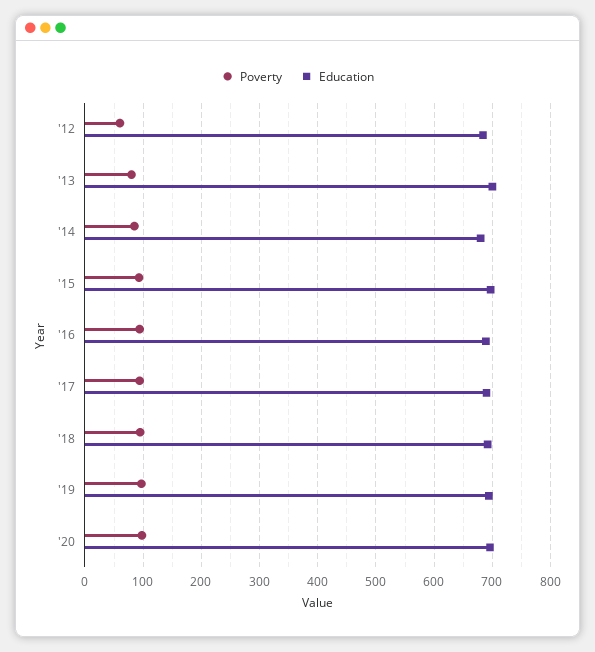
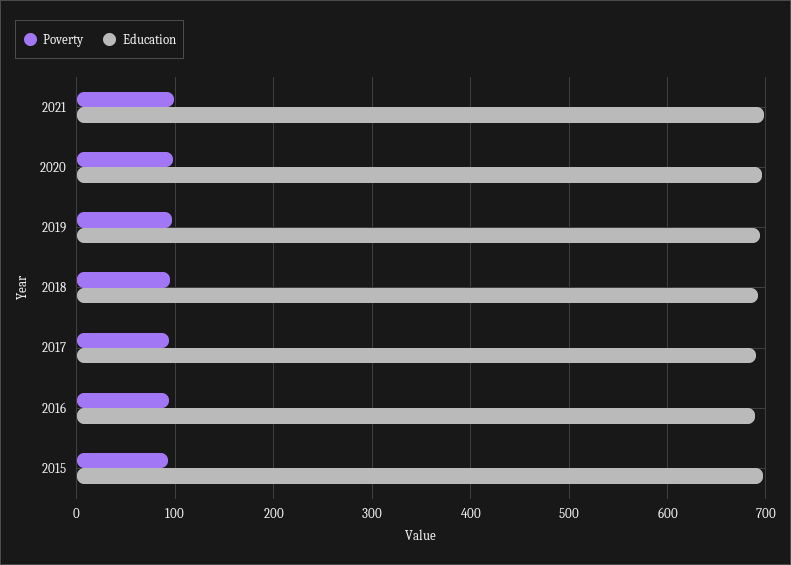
Poverty, '12: 60 -> none
Education, '12: 680 -> none
Poverty, '13: 80 -> none
Education, '13: 700 -> none
Poverty, '14: 80 -> none
Education, '14: 680 -> none
Poverty, 2021: none -> 100
Education, 2021: none -> 700

